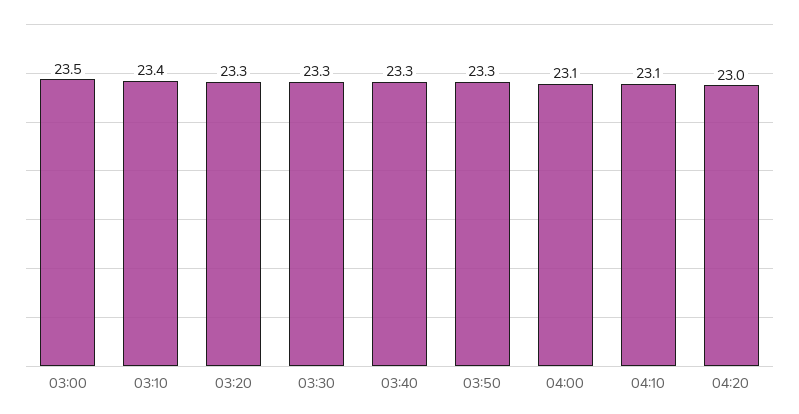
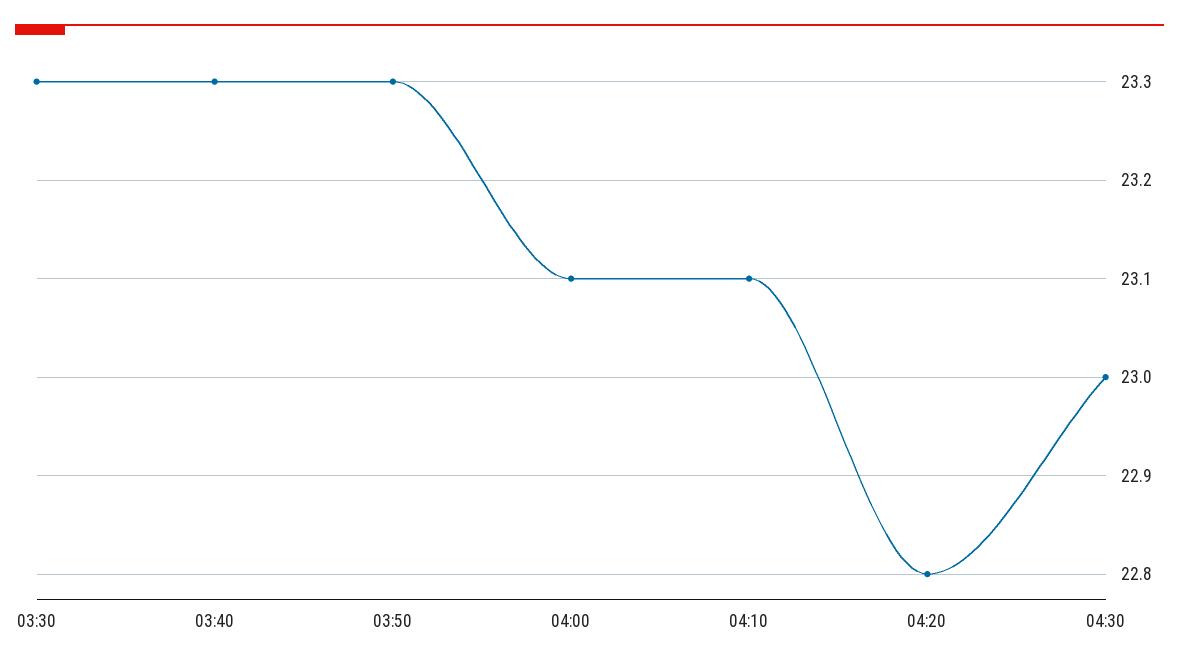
03:00: 23.5 -> none
03:10: 23.4 -> none
03:20: 23.3 -> none
04:20: 23 -> 22.8
04:30: none -> 23

